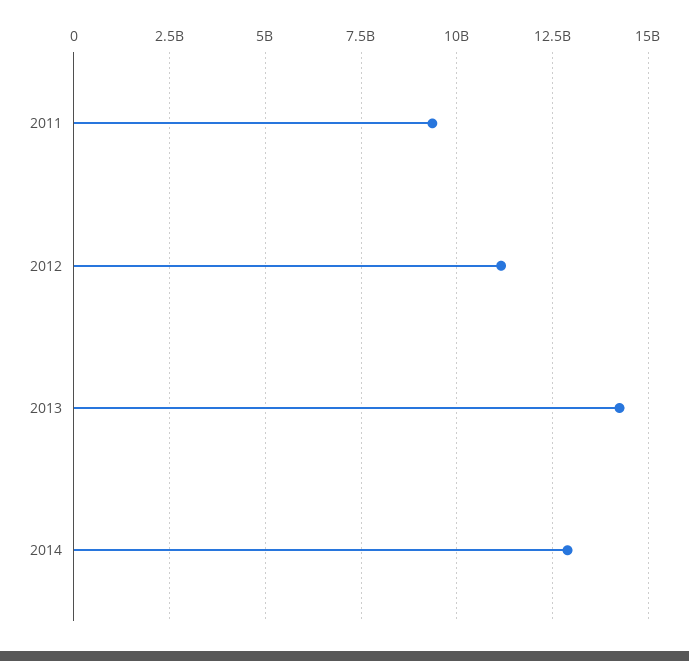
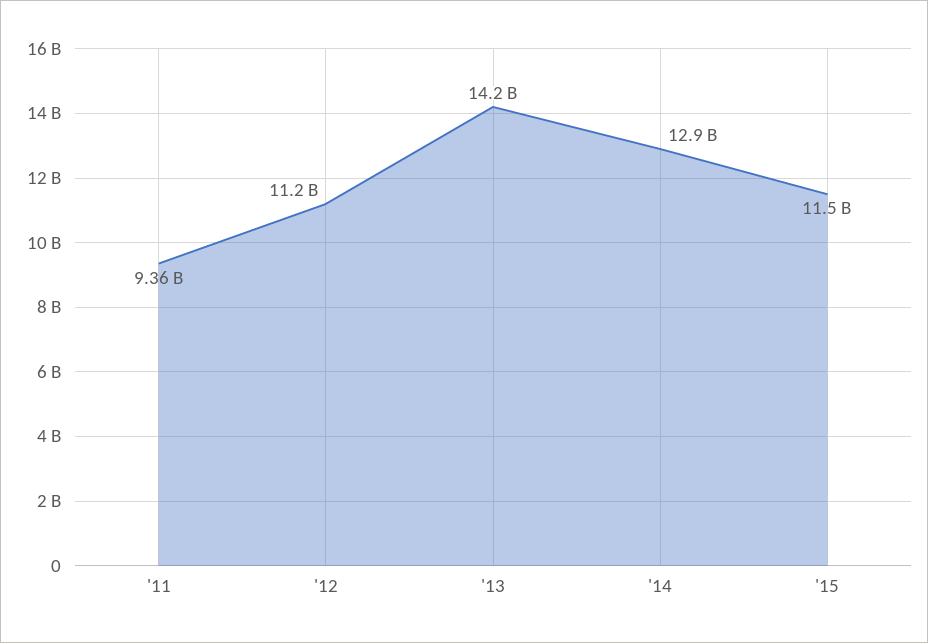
'15: none -> 11500000000

